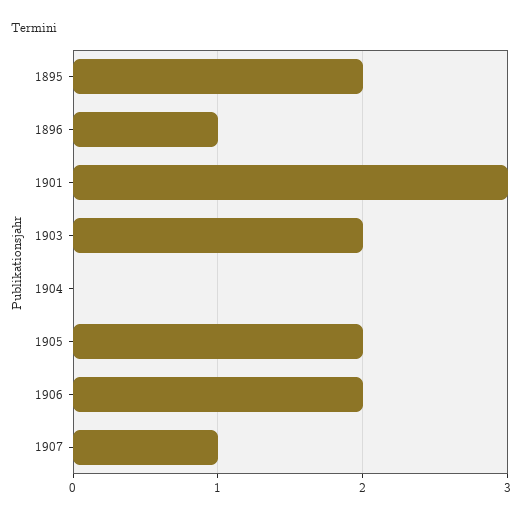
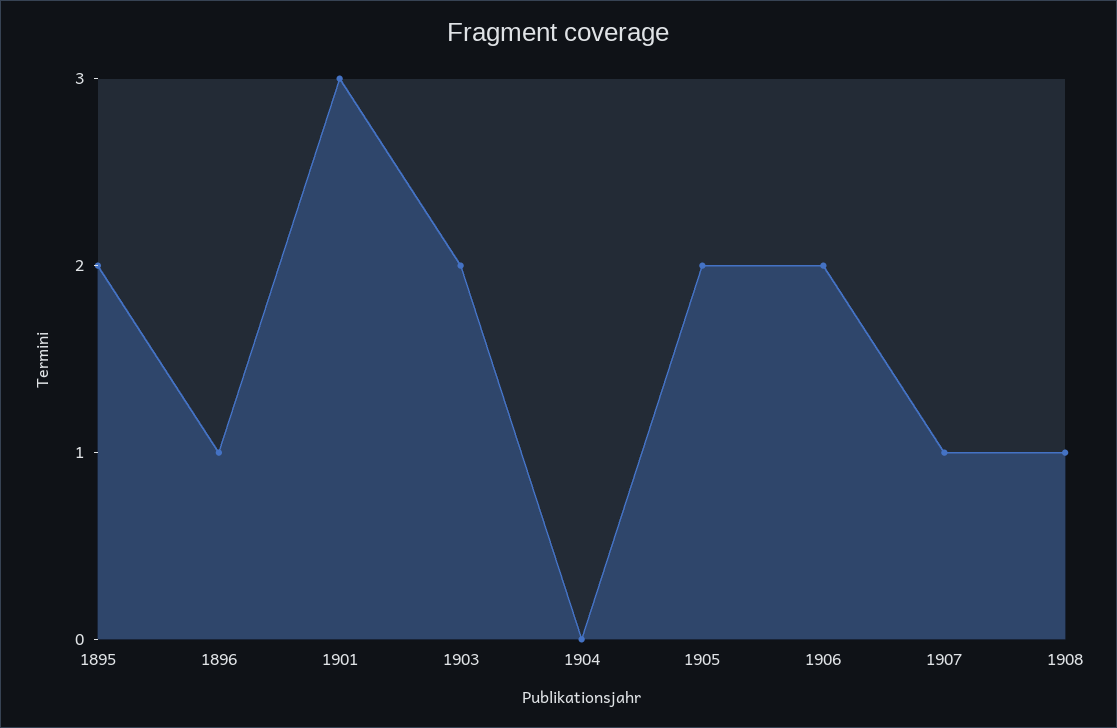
1908: none -> 1

